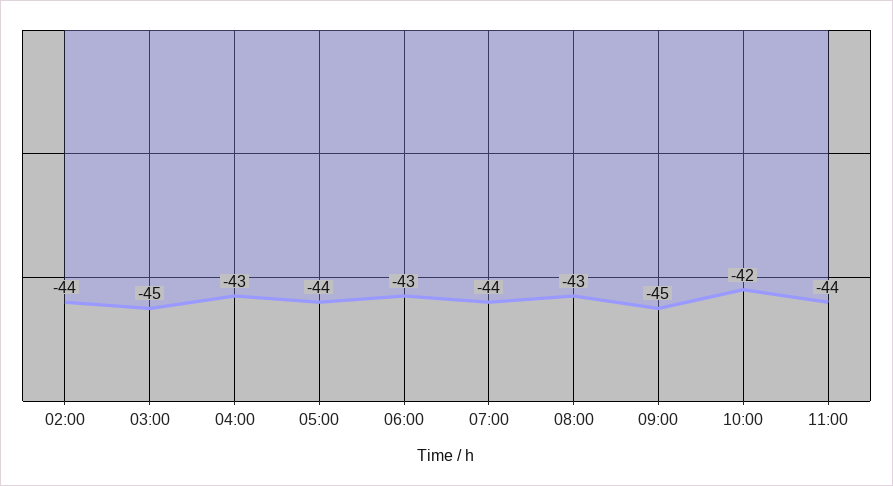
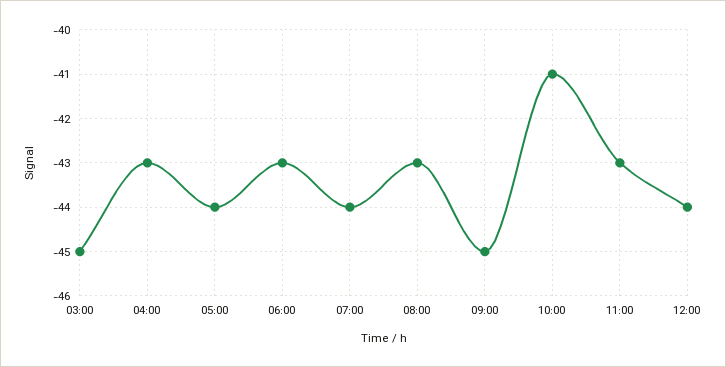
02:00: -44 -> none
10:00: -42 -> -41
11:00: -44 -> -43
12:00: none -> -44

